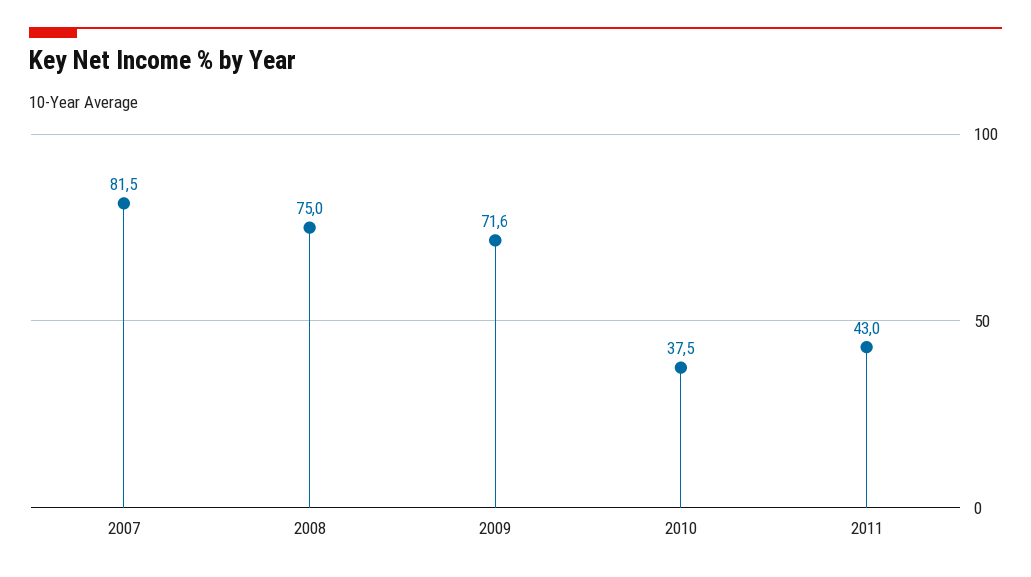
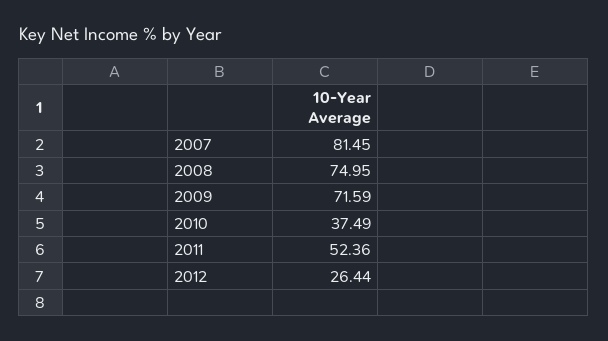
2011: 43 -> 52.36
2012: none -> 26.44

